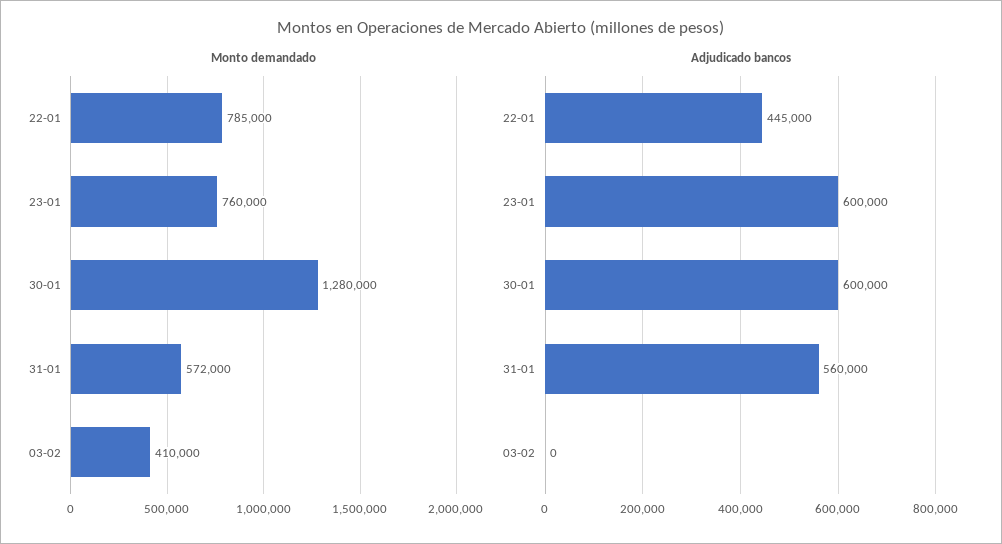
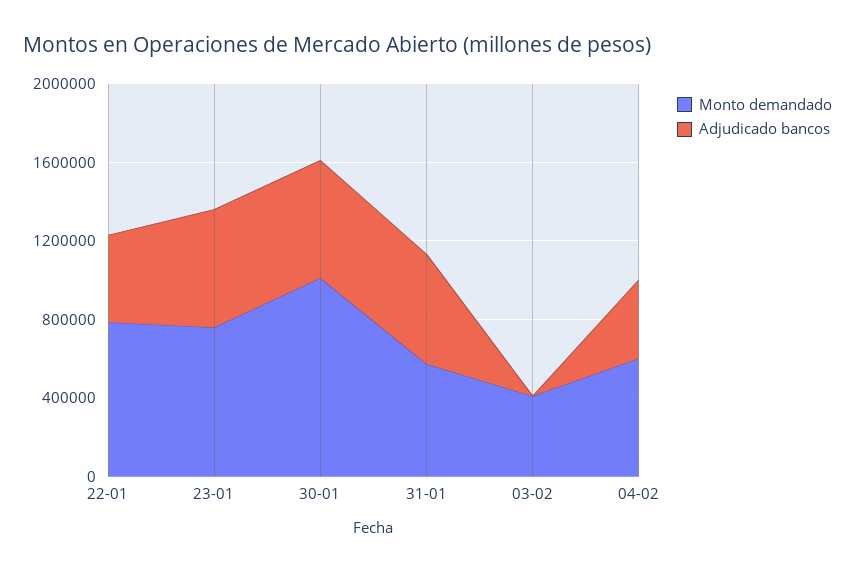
Monto demandado, 30-01: 1280000 -> 1000000
Monto demandado, 04-02: none -> 600000
Adjudicado bancos, 04-02: none -> 400000

